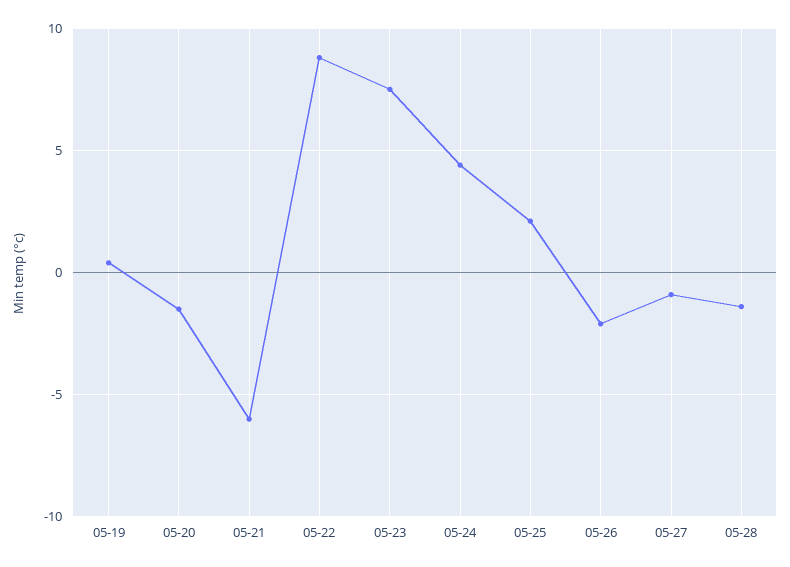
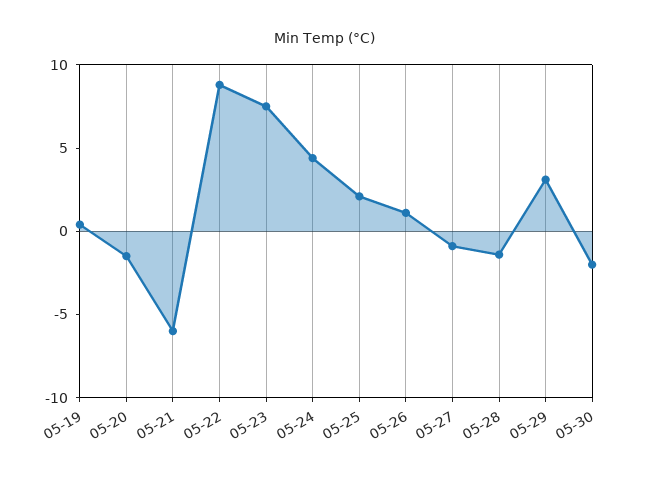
05-26: -2 -> 1
05-29: none -> 3
05-30: none -> -2

